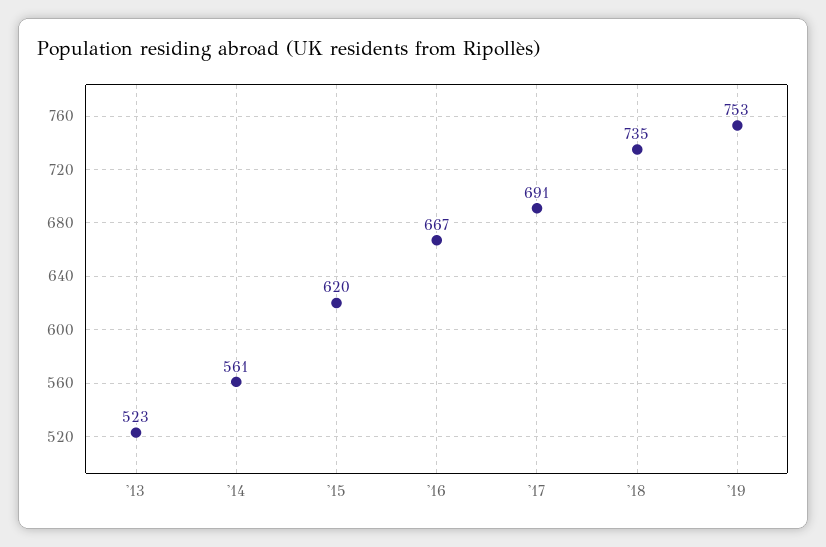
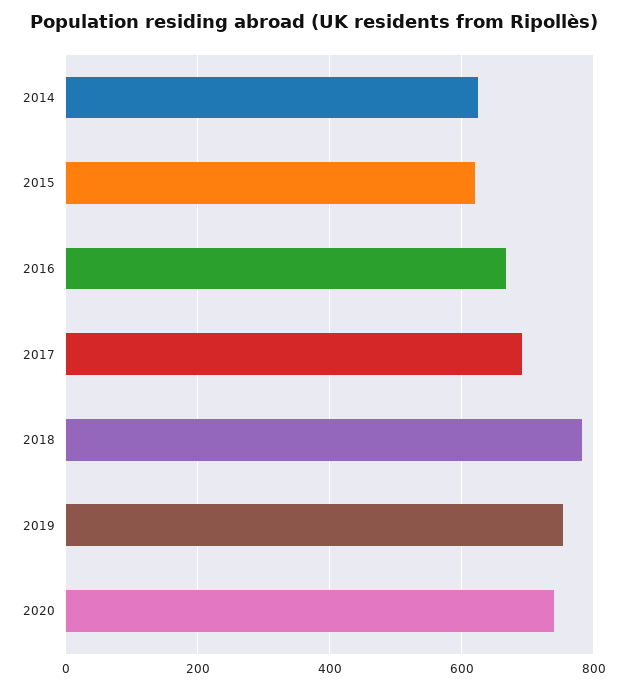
'13: 523 -> none
'14: 561 -> 620
'18: 735 -> 780
2020: none -> 740

